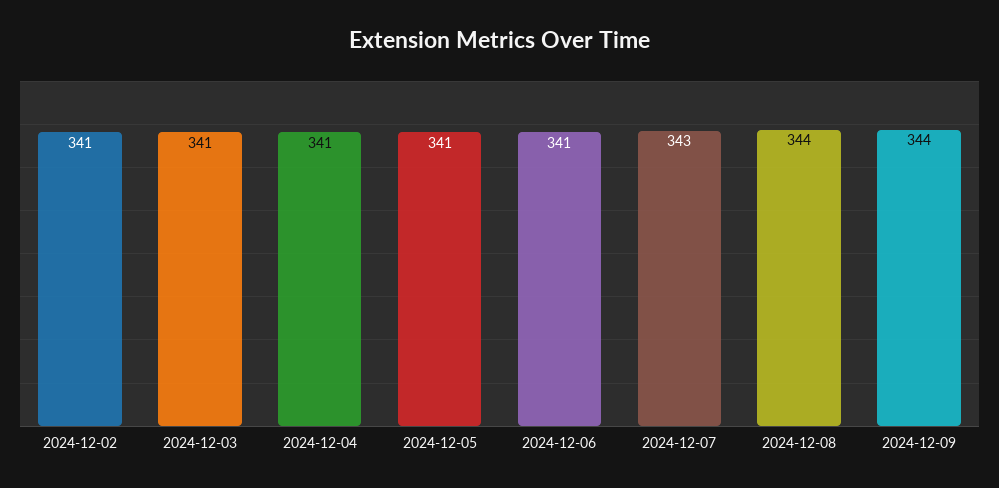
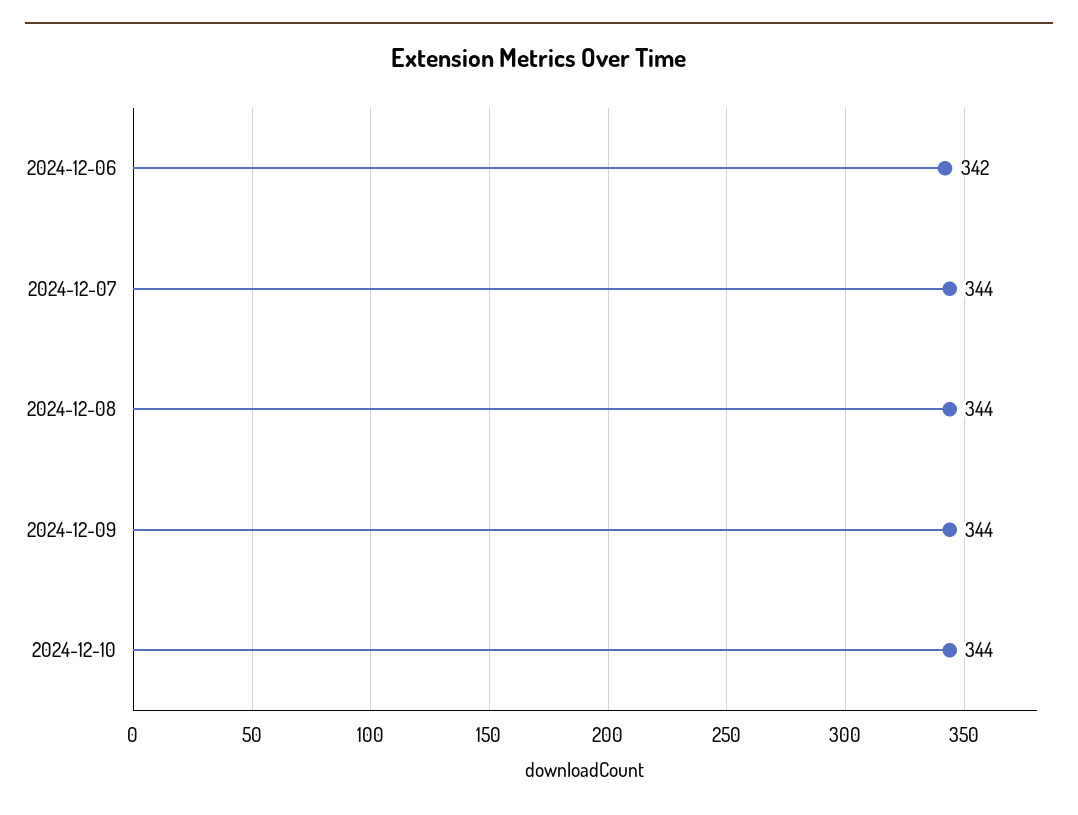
2024-12-02: 341 -> none
2024-12-03: 341 -> none
2024-12-04: 341 -> none
2024-12-05: 341 -> none
2024-12-06: 341 -> 342
2024-12-07: 343 -> 344
2024-12-10: none -> 344

